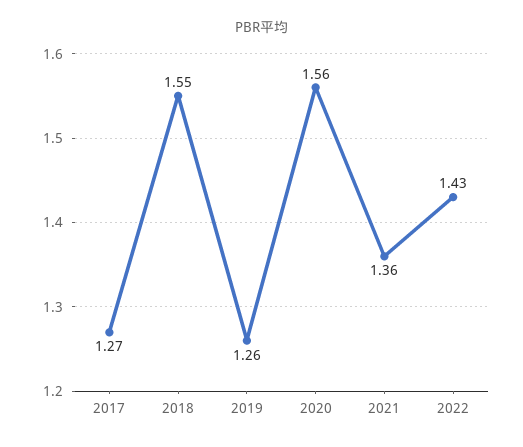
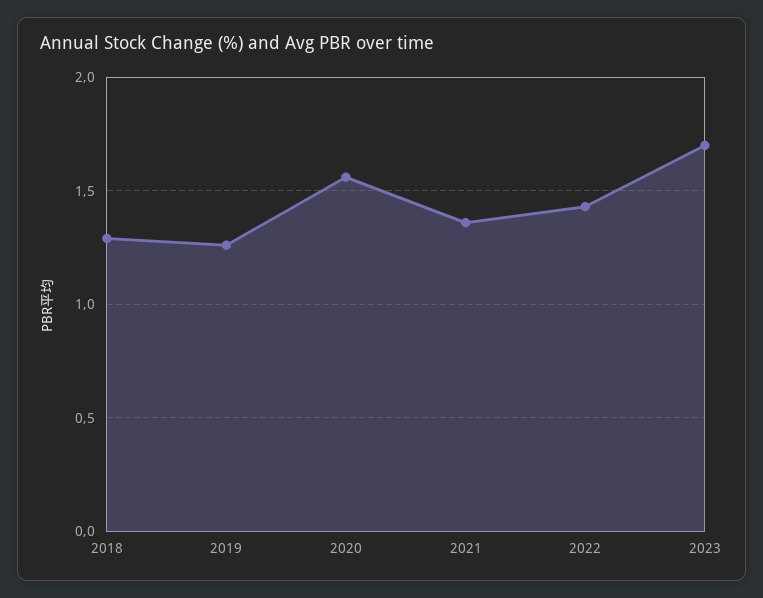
2017: 1.27 -> none
2018: 1.55 -> 1.3
2023: none -> 1.7

